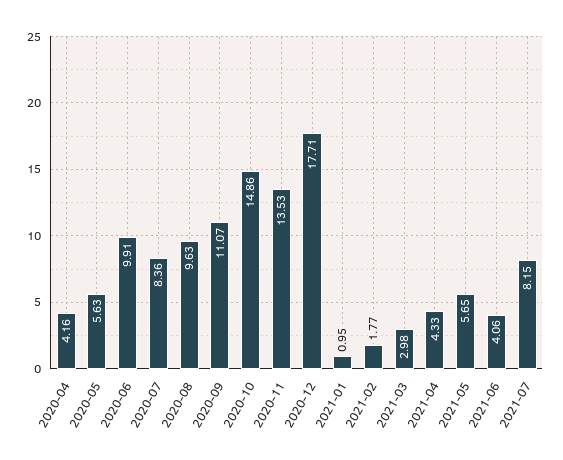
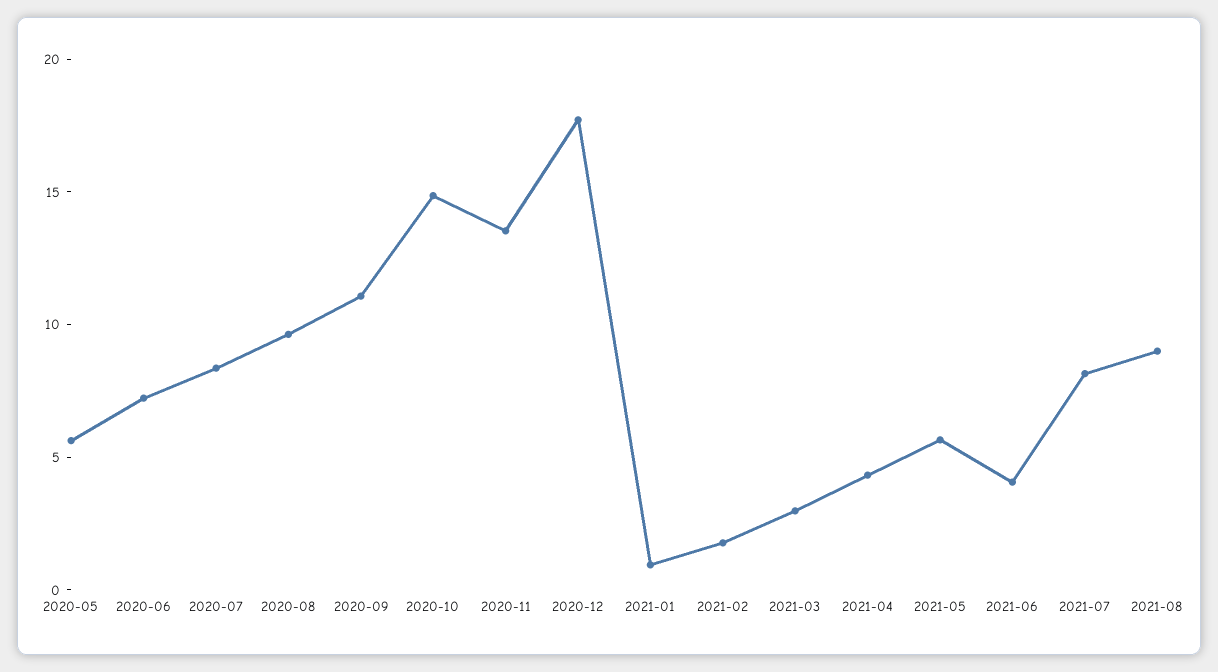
2020-04: 4.16 -> none
2020-06: 9.91 -> 7
2021-08: none -> 9

